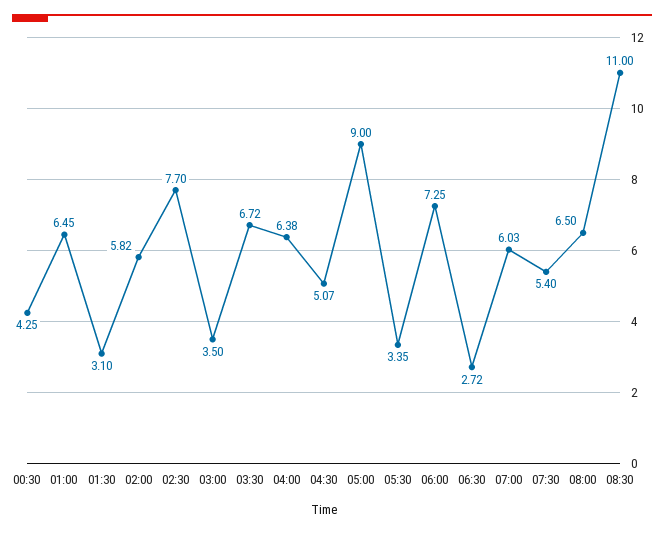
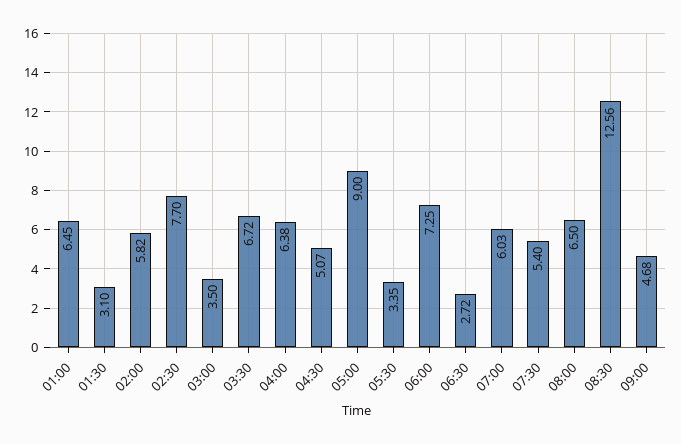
00:30: 4.25 -> none
08:30: 11 -> 12.56
09:00: none -> 4.68

